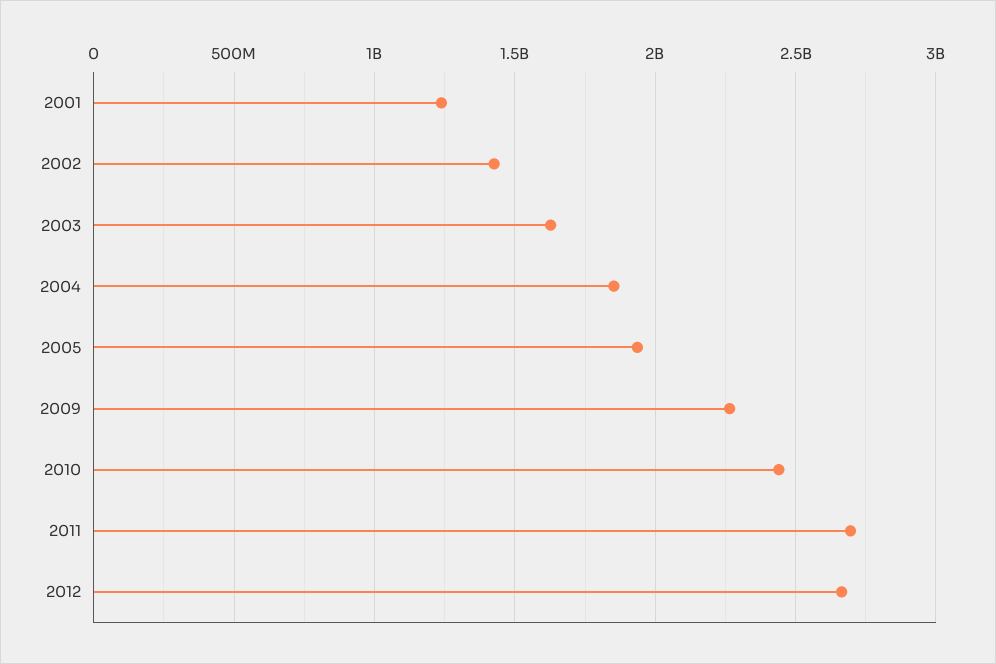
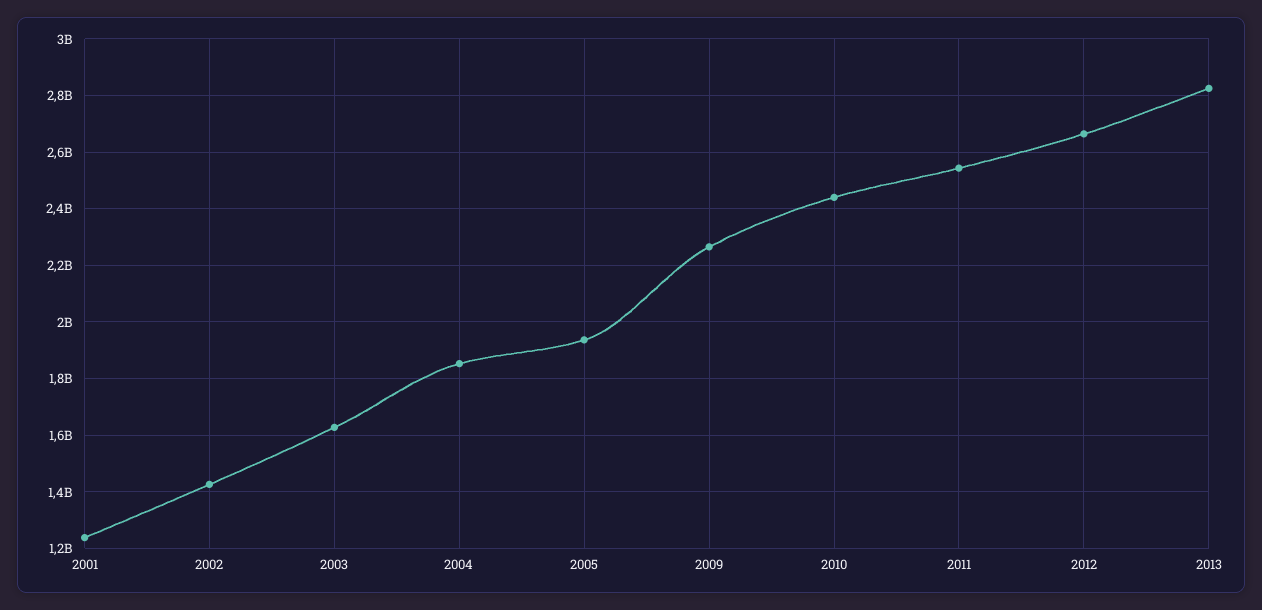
2011: 2700000000 -> 2550000000
2013: none -> 2825000000

